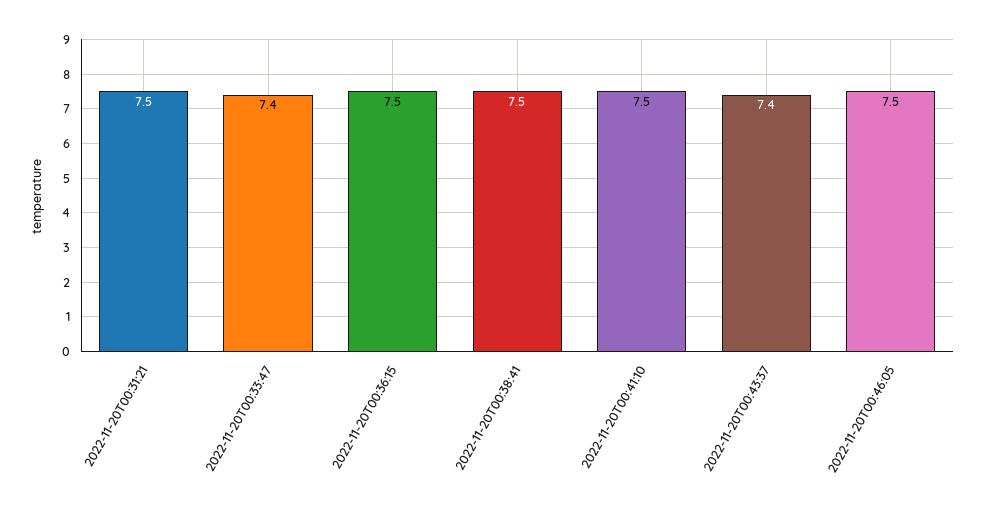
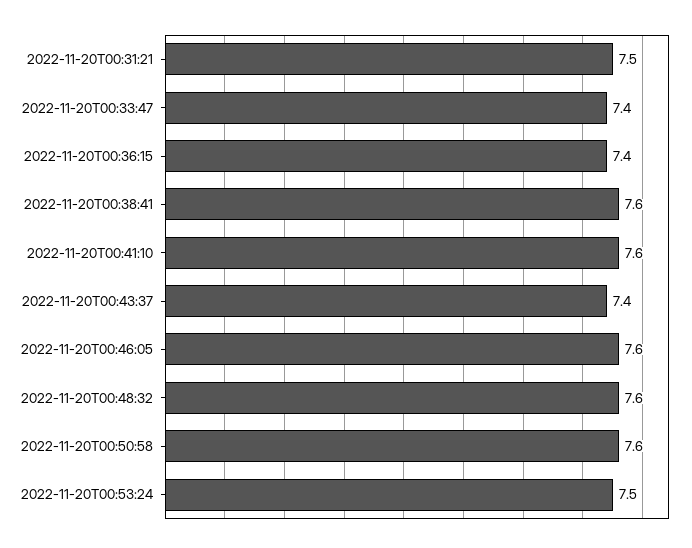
2022-11-20T00:36:15: 7.5 -> 7.4
2022-11-20T00:38:41: 7.5 -> 7.6
2022-11-20T00:41:10: 7.5 -> 7.6
2022-11-20T00:46:05: 7.5 -> 7.6
2022-11-20T00:48:32: none -> 7.6
2022-11-20T00:50:58: none -> 7.6
2022-11-20T00:53:24: none -> 7.5

